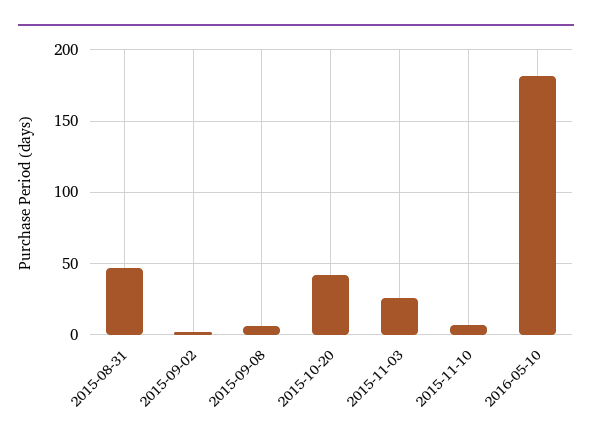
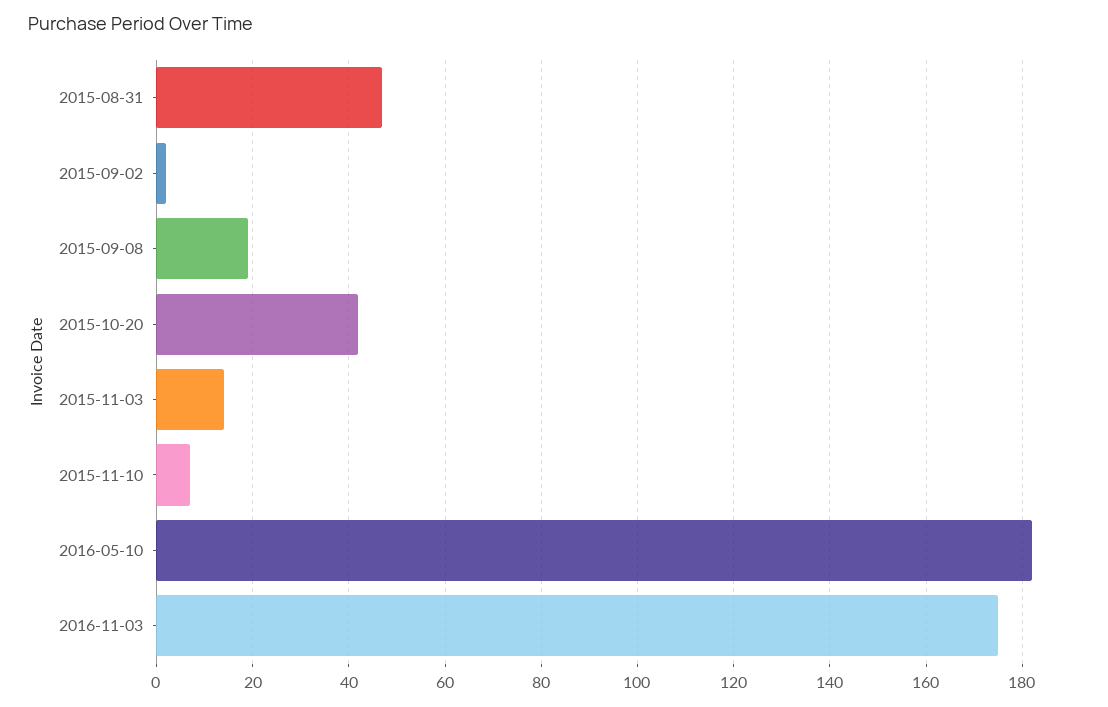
2015-09-08: 5 -> 20
2015-11-03: 25 -> 15
2016-11-03: none -> 175

